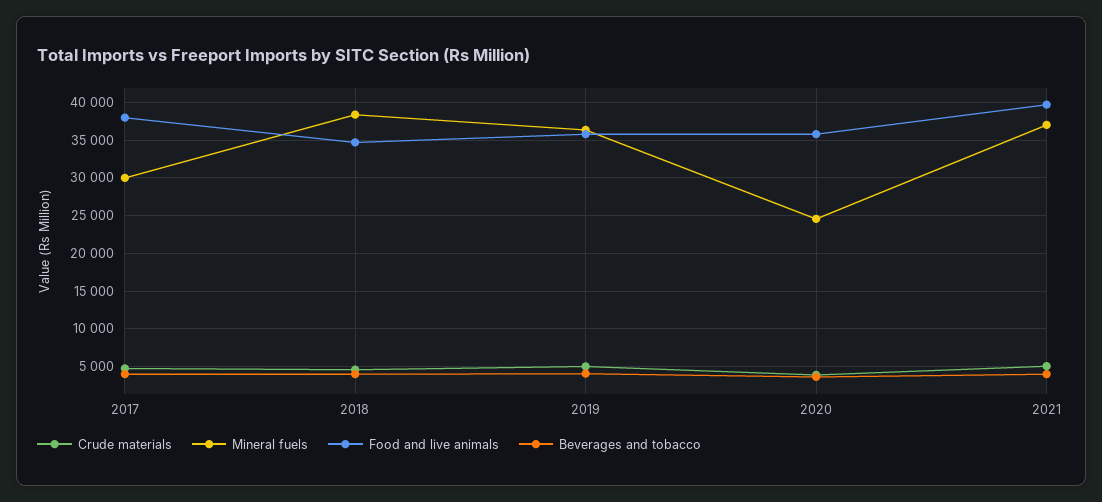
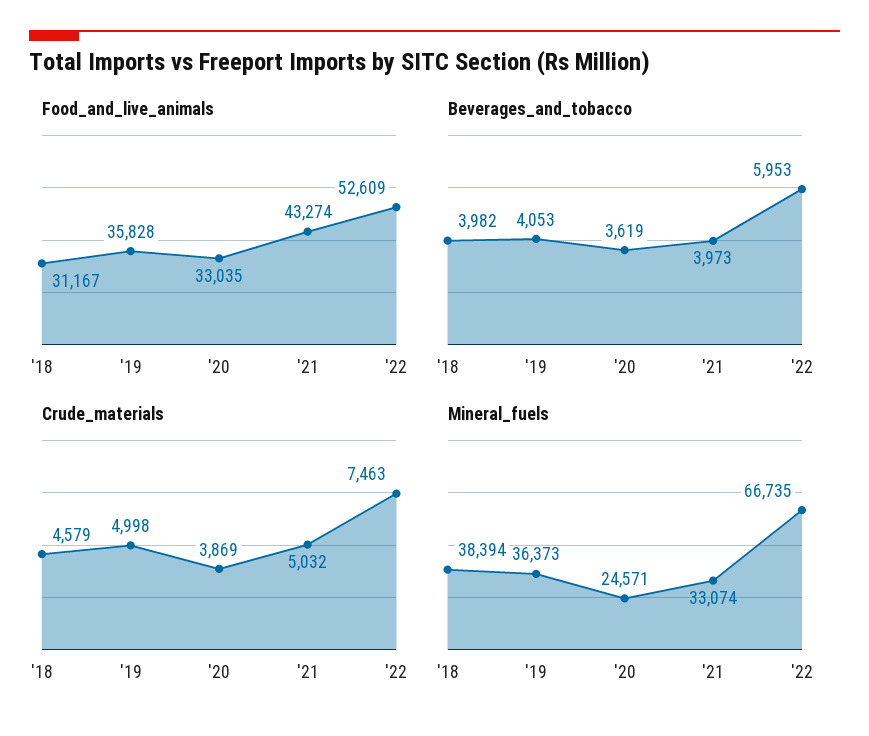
Crude materials, 2017: 5000 -> none
Mineral fuels, 2017: 30000 -> none
Food and live animals, 2017: 38000 -> none
Beverages and tobacco, 2017: 4000 -> none
Food and live animals, 2018: 35000 -> 31167
Food and live animals, 2020: 36000 -> 33035
Mineral fuels, 2021: 37000 -> 33074
Food and live animals, 2021: 40000 -> 43274
Food and live animals, '22: none -> 52609
Beverages and tobacco, '22: none -> 5953
Crude materials, '22: none -> 7463
Mineral fuels, '22: none -> 66735

